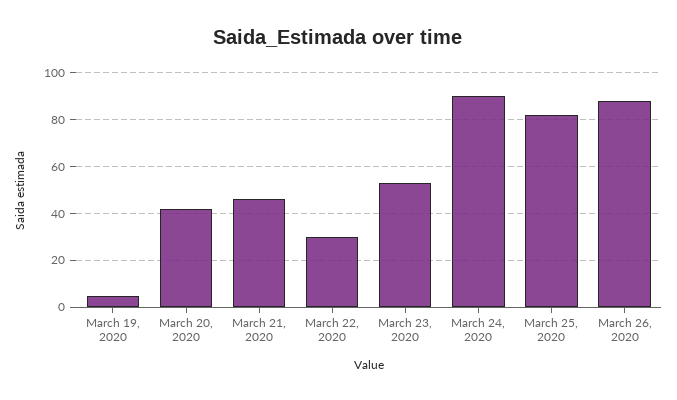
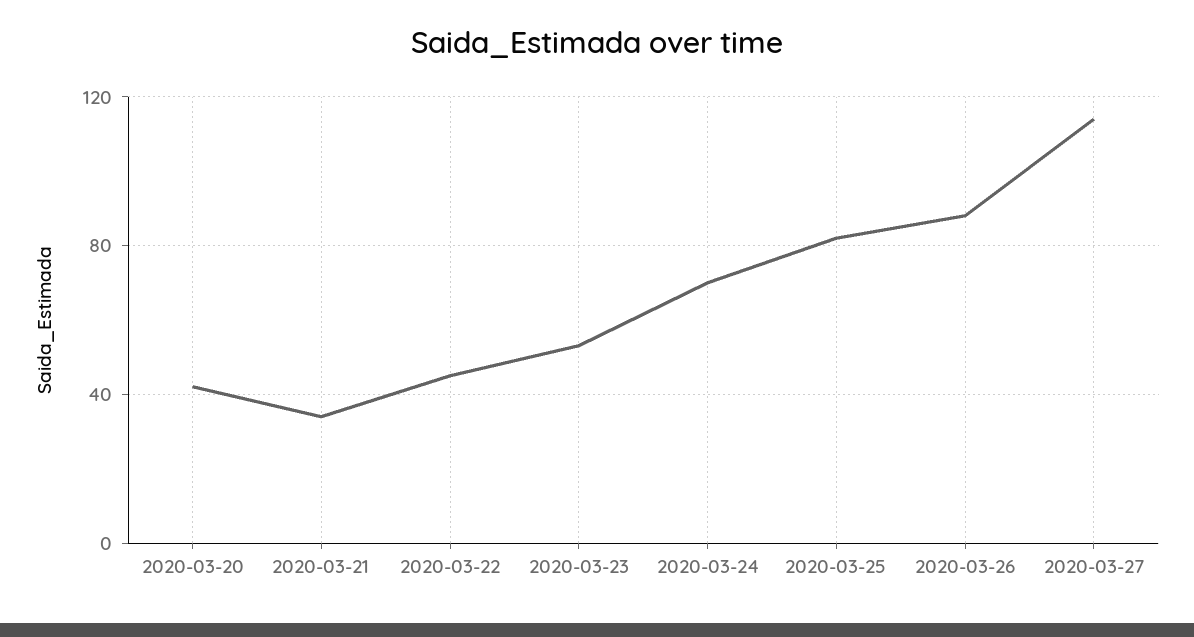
March 19, 2020: 5 -> none
March 21, 2020: 45 -> 35
March 22, 2020: 30 -> 45
March 24, 2020: 90 -> 70
2020-03-27: none -> 115

